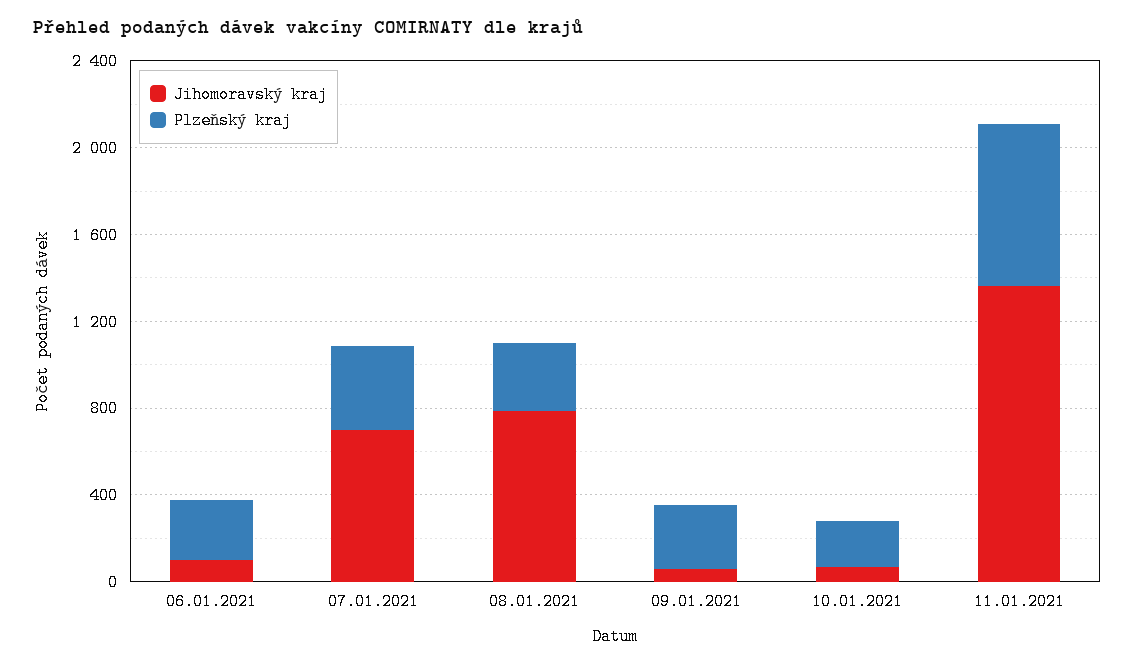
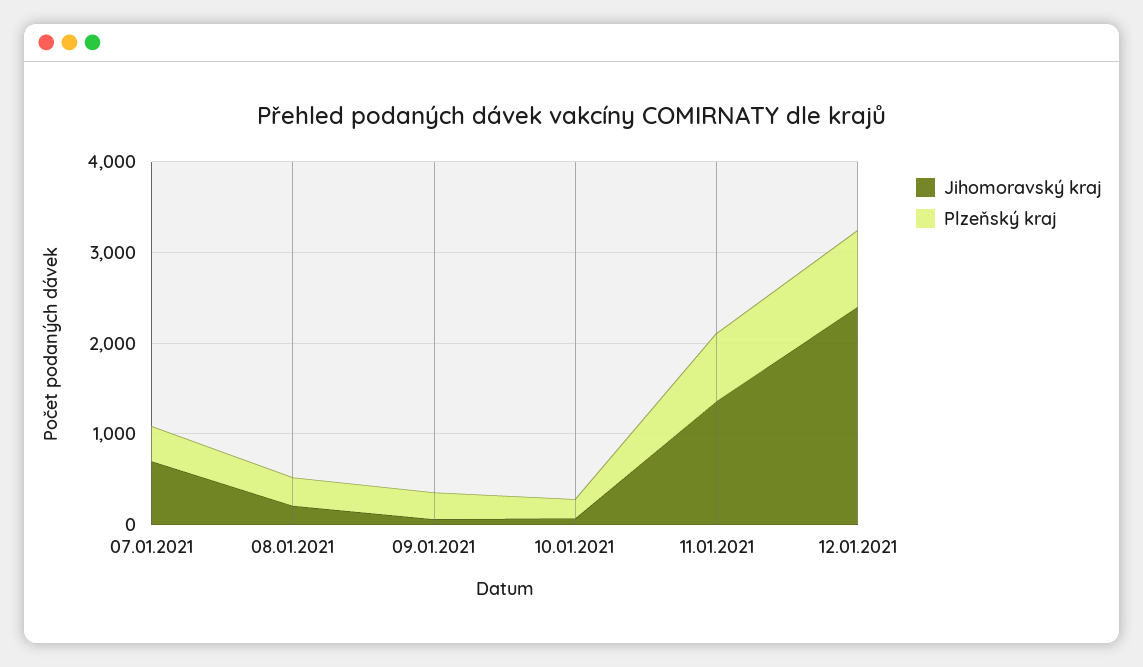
Jihomoravský kraj, 06.01.2021: 100 -> none
Plzeňský kraj, 06.01.2021: 300 -> none
Jihomoravský kraj, 08.01.2021: 800 -> 200
Jihomoravský kraj, 12.01.2021: none -> 2400
Plzeňský kraj, 12.01.2021: none -> 800

